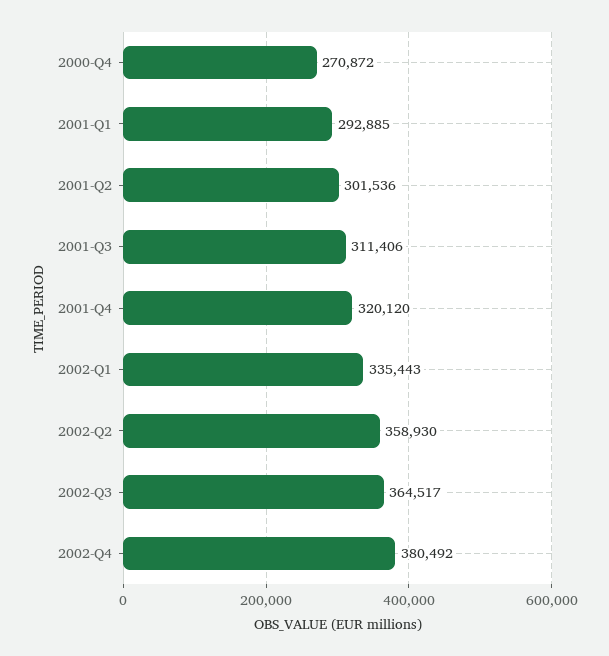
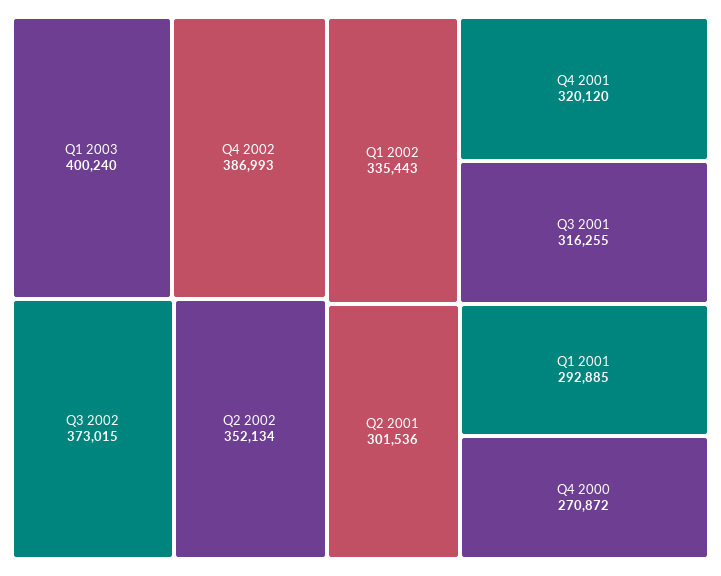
2001-Q3: 311406 -> 316255
2002-Q2: 358930 -> 352134
2002-Q3: 364517 -> 373015
2002-Q4: 380492 -> 386993
Q1 2003: none -> 400240

